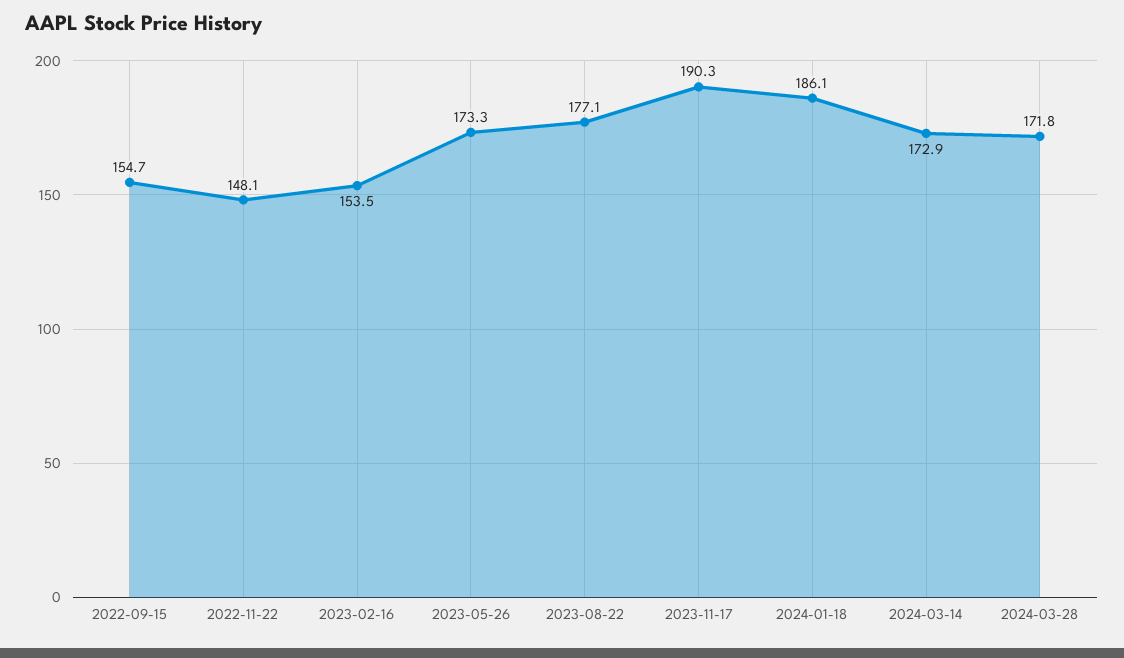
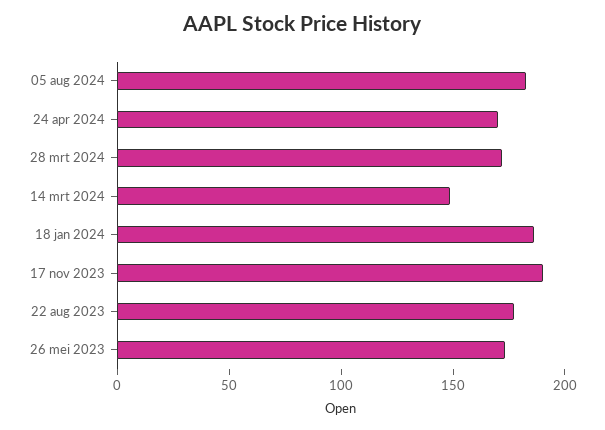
2022-09-15: 154.7 -> none
2022-11-22: 148.1 -> none
2023-02-16: 153.5 -> none
2024-03-14: 172.9 -> 150
05 aug 2024: none -> 180
24 apr 2024: none -> 170

